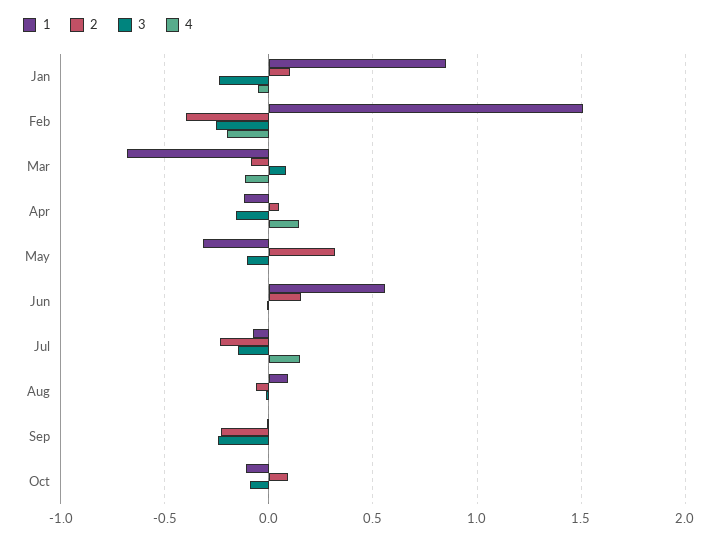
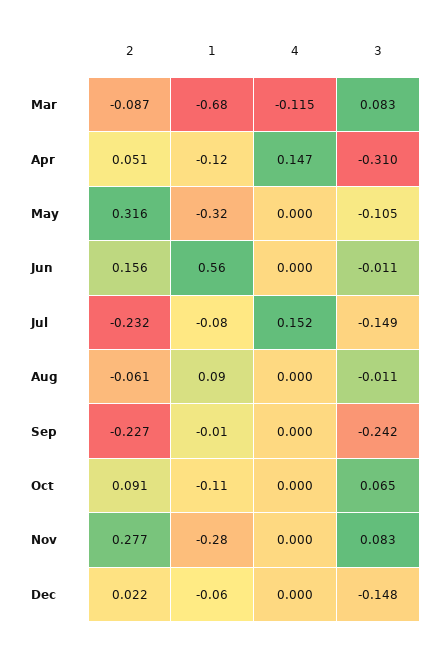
1, Jan: 0.85 -> none
2, Jan: 0.1 -> none
3, Jan: -0.25 -> none
4, Jan: -0.05 -> none
1, Feb: 1.5 -> none
2, Feb: -0.4 -> none
3, Feb: -0.25 -> none
4, Feb: -0.2 -> none
3, Apr: -0.15 -> -0.31
3, Oct: -0.1 -> 0.065
2, Nov: none -> 0.277
1, Nov: none -> -0.28
4, Nov: none -> 0
3, Nov: none -> 0.083
2, Dec: none -> 0.022
1, Dec: none -> -0.06
4, Dec: none -> 0
3, Dec: none -> -0.148

